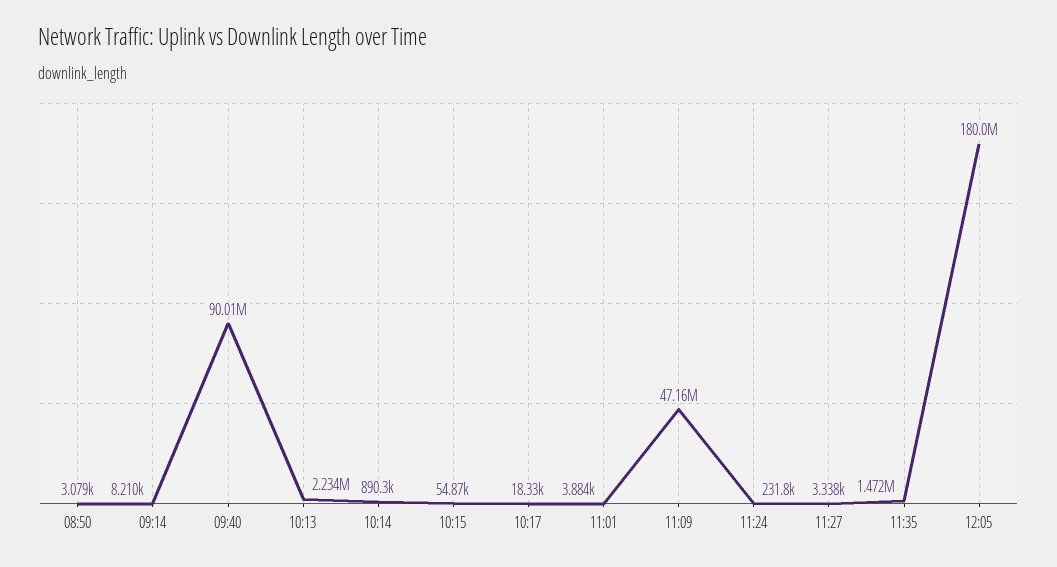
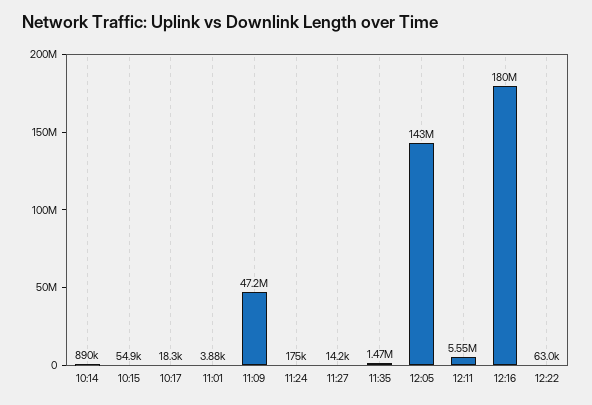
08:50: 3079 -> none
09:14: 8210 -> none
09:40: 90010000 -> none
10:13: 2234000 -> none
11:24: 231800 -> 175000
11:27: 3338 -> 14200
12:05: 180000000 -> 143000000
12:11: none -> 5550000
12:16: none -> 180000000
12:22: none -> 63000

